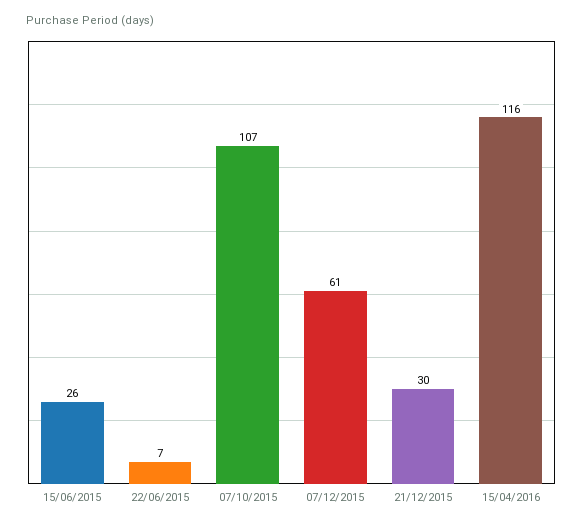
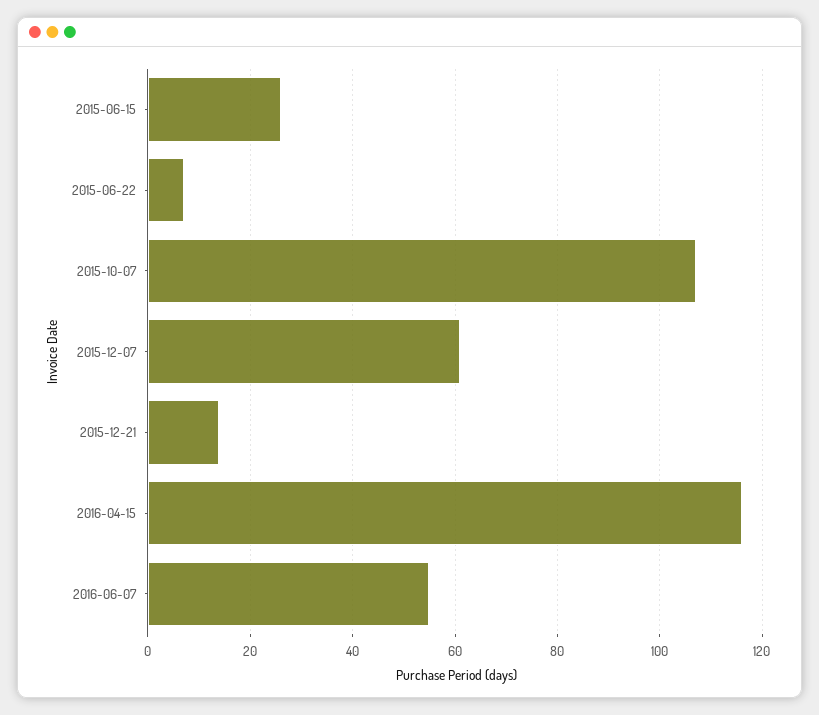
21/12/2015: 30 -> 15
2016-06-07: none -> 55

